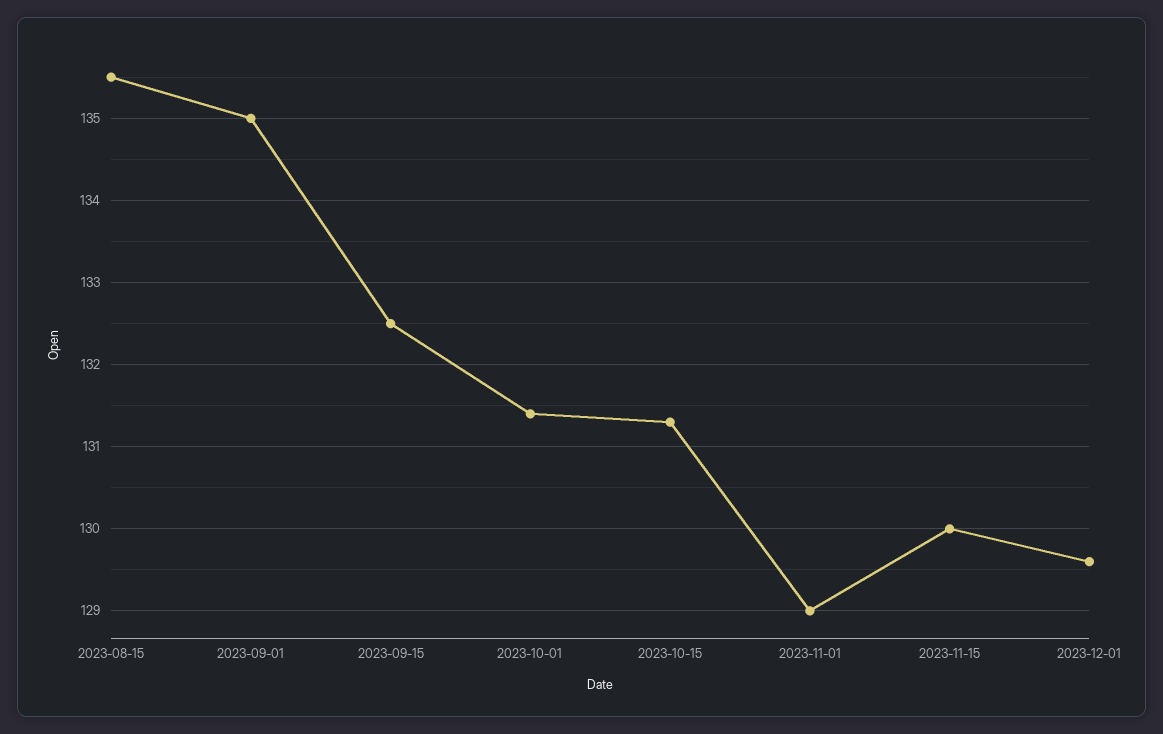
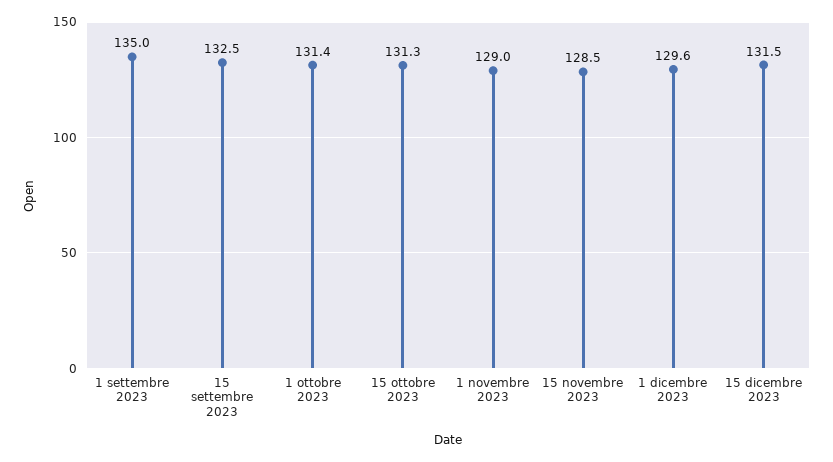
2023-08-15: 135.5 -> none
2023-11-15: 130 -> 128.5
15 dicembre 2023: none -> 131.5

